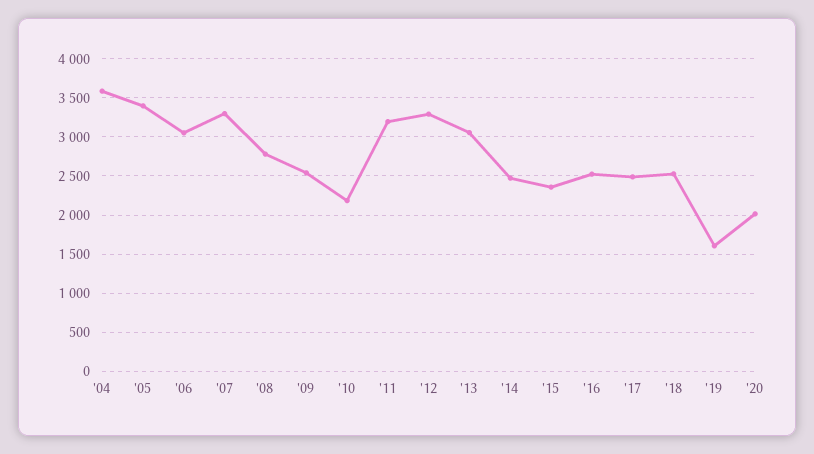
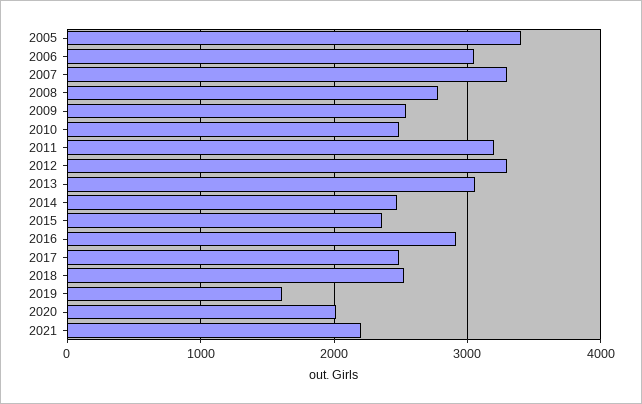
'04: 3600 -> none
'10: 2200 -> 2500
'16: 2500 -> 2900
2021: none -> 2200

